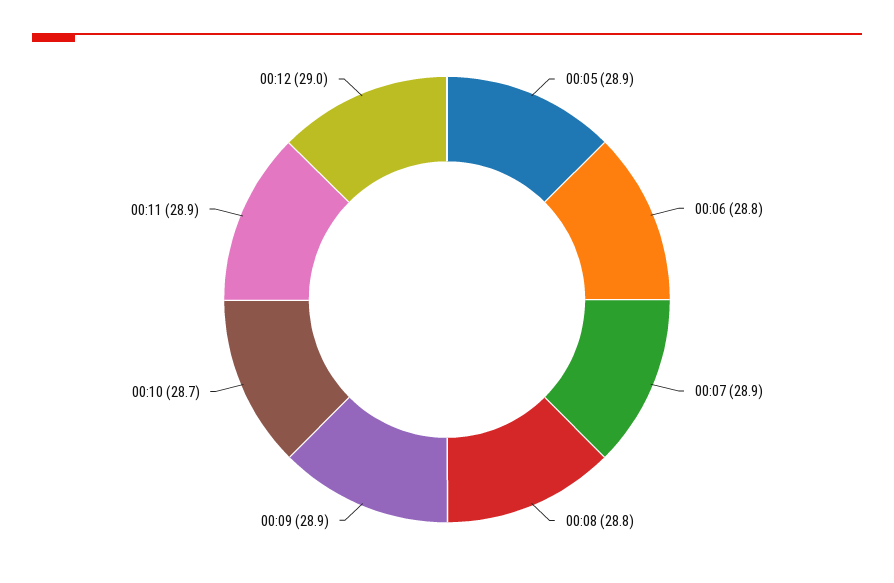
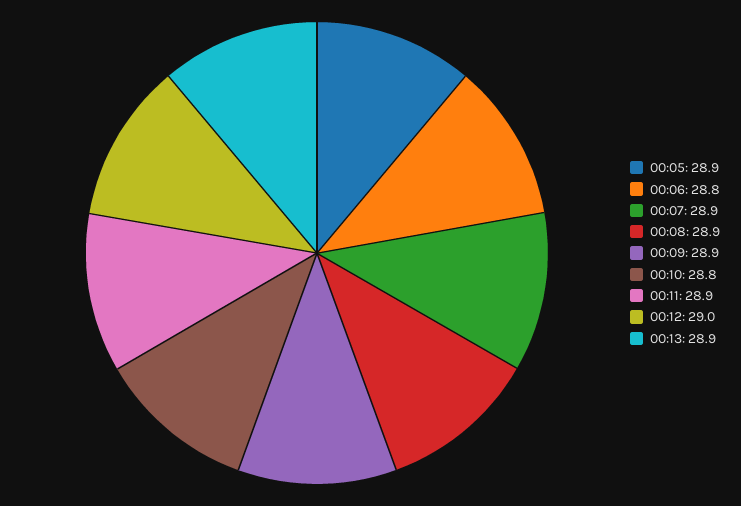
00:08: 28.8 -> 28.9
00:10: 28.7 -> 28.8
00:13: none -> 28.9

